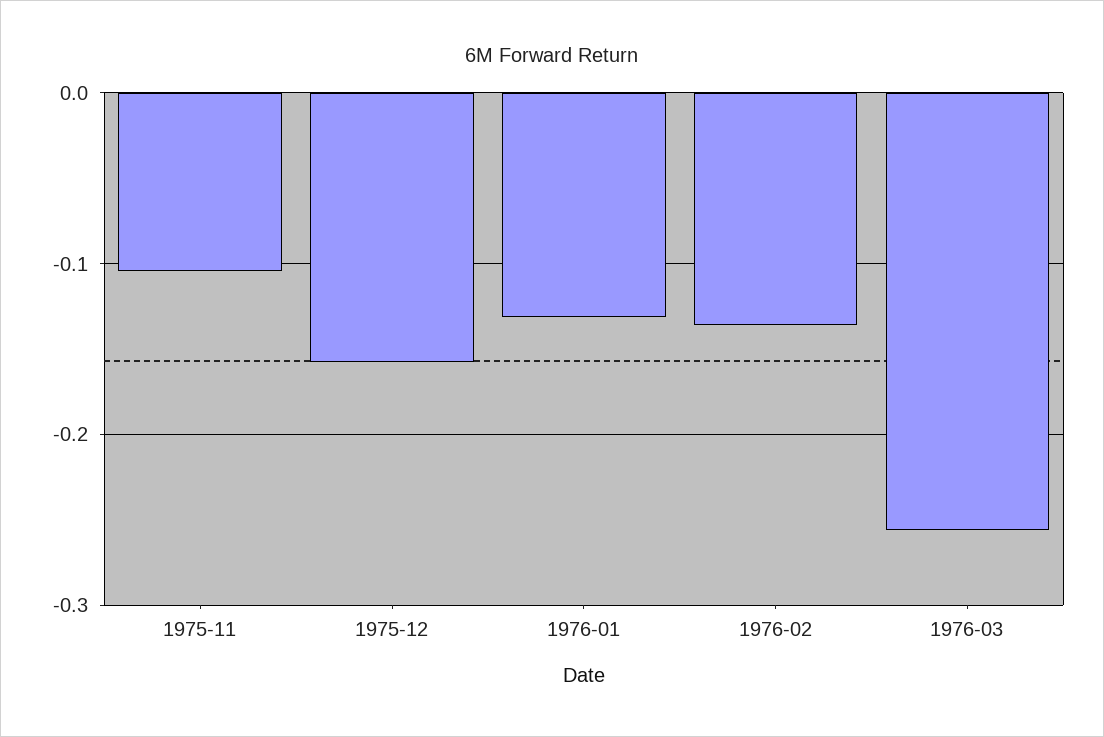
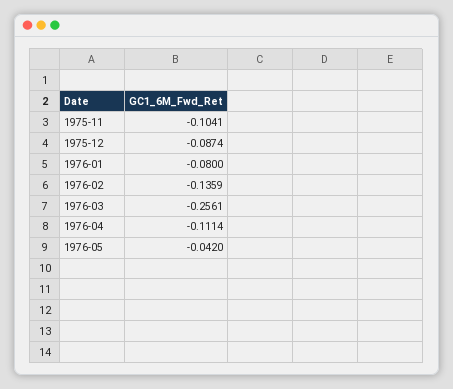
1975-12: -0.16 -> -0.0874
1976-01: -0.13 -> -0.08
1976-04: none -> -0.1114
1976-05: none -> -0.042

